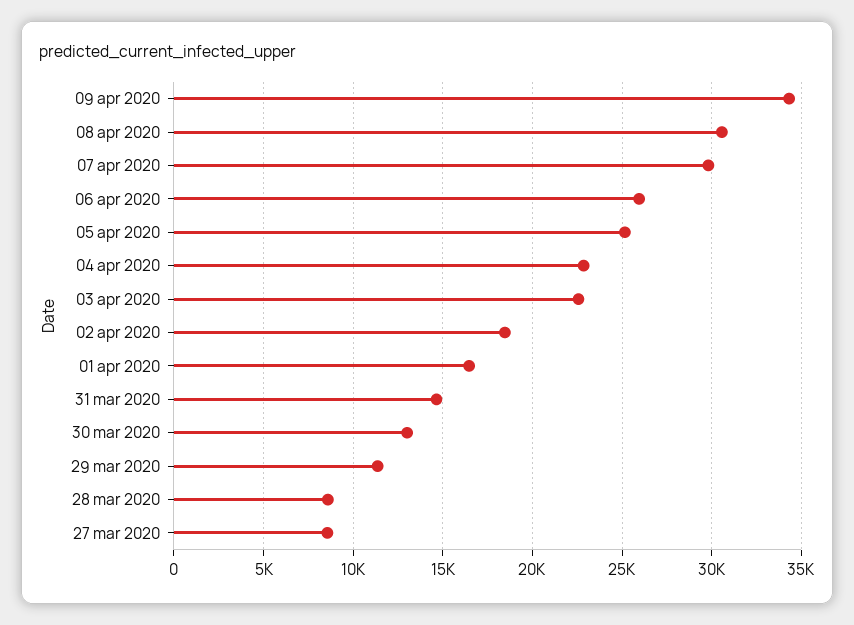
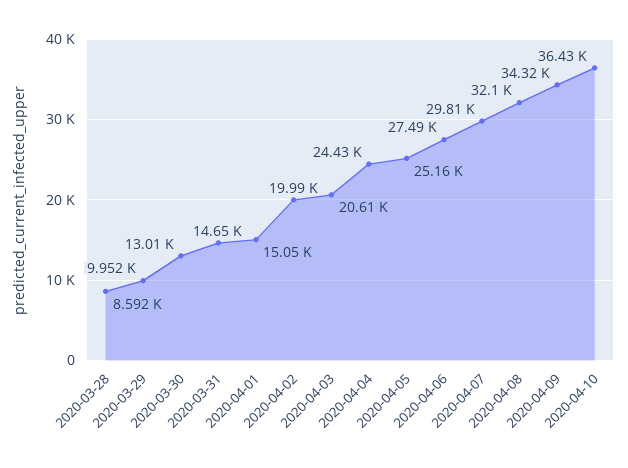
08 apr 2020: 30500 -> 32100
06 apr 2020: 26000 -> 27490
04 apr 2020: 23000 -> 24430
03 apr 2020: 22500 -> 20610
02 apr 2020: 18500 -> 19990
01 apr 2020: 16500 -> 15050
29 mar 2020: 11500 -> 9952
27 mar 2020: 8500 -> none
2020-04-10: none -> 36430

